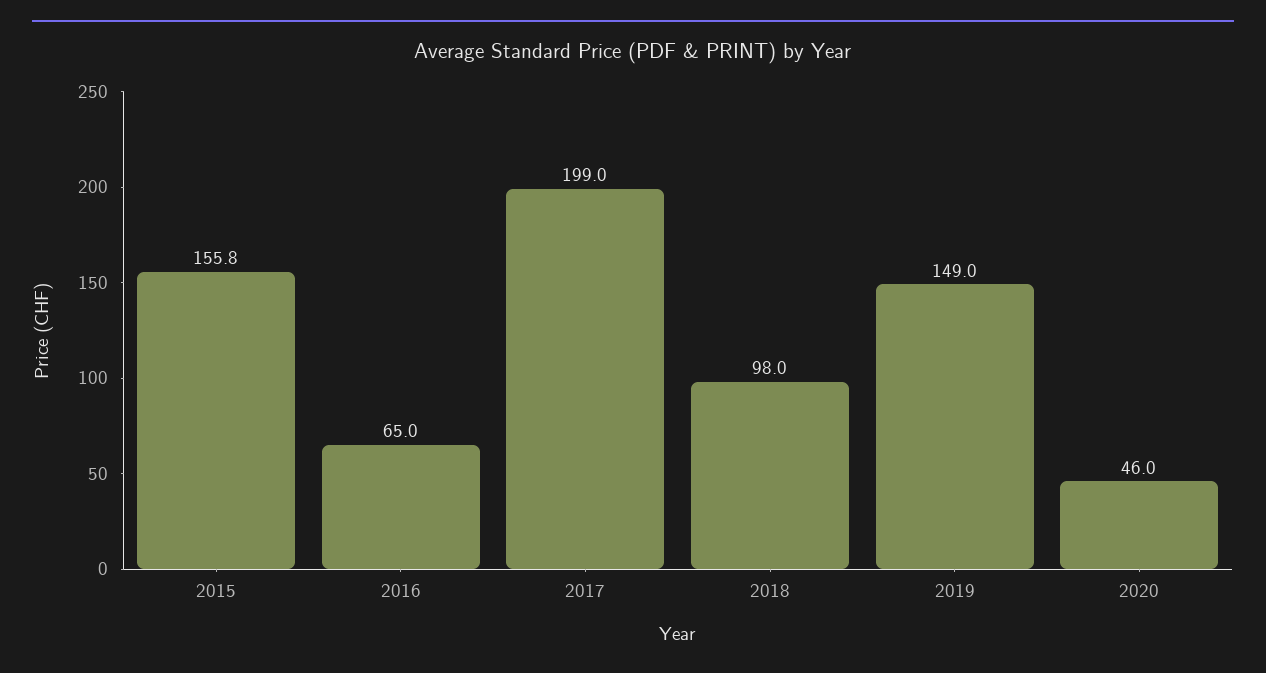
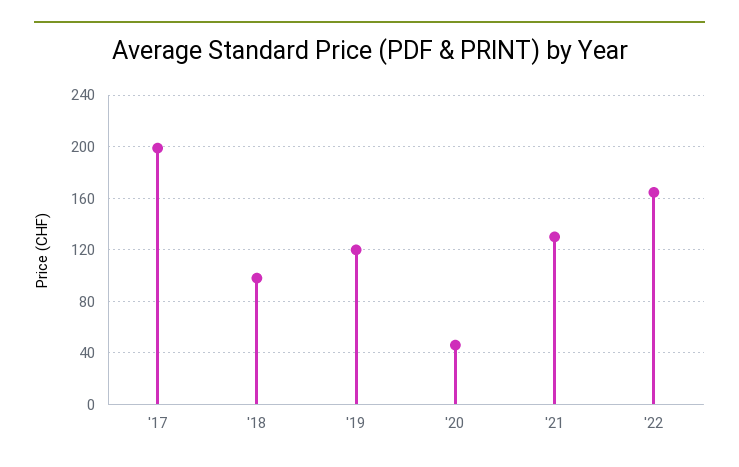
2015: 155.8 -> none
2016: 65 -> none
2019: 149 -> 120
'21: none -> 130
'22: none -> 165

